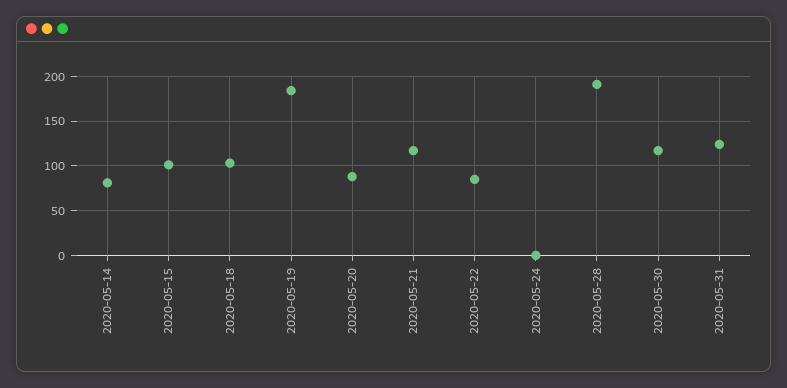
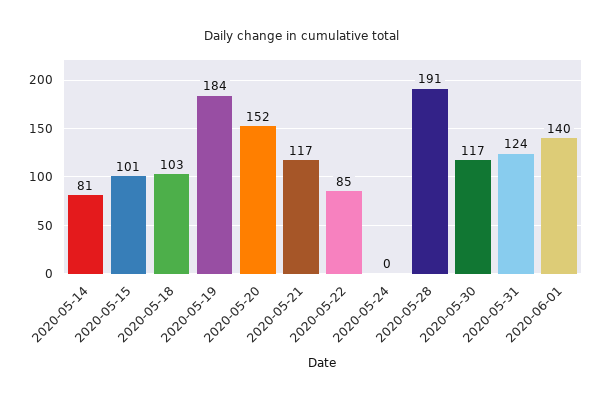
2020-05-20: 90 -> 152
2020-06-01: none -> 140

